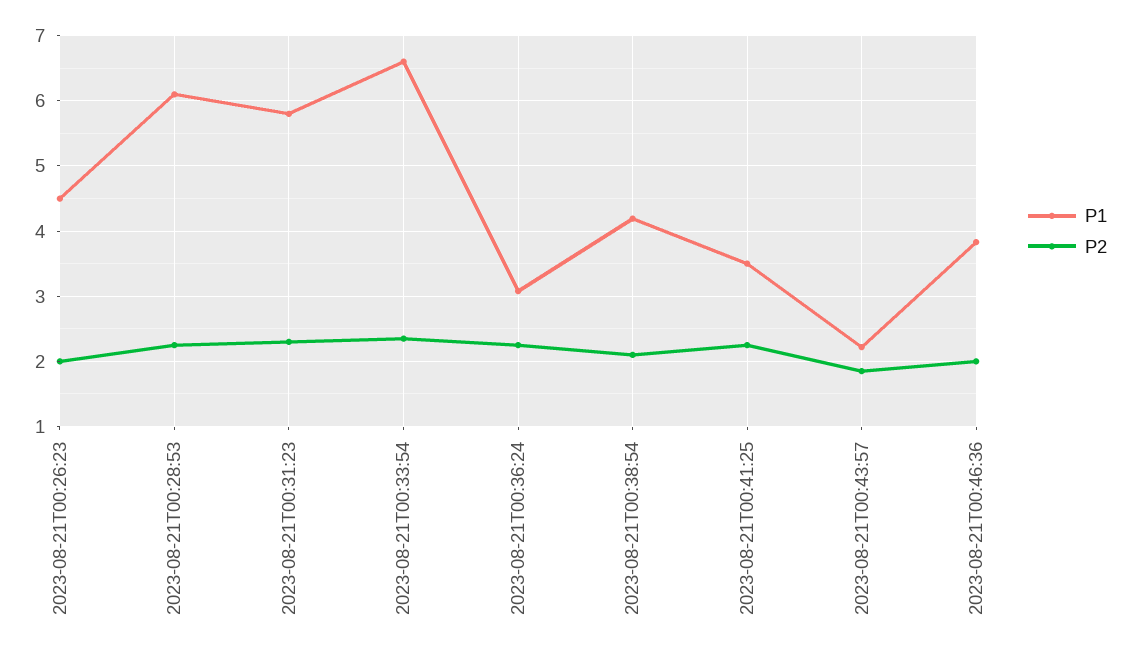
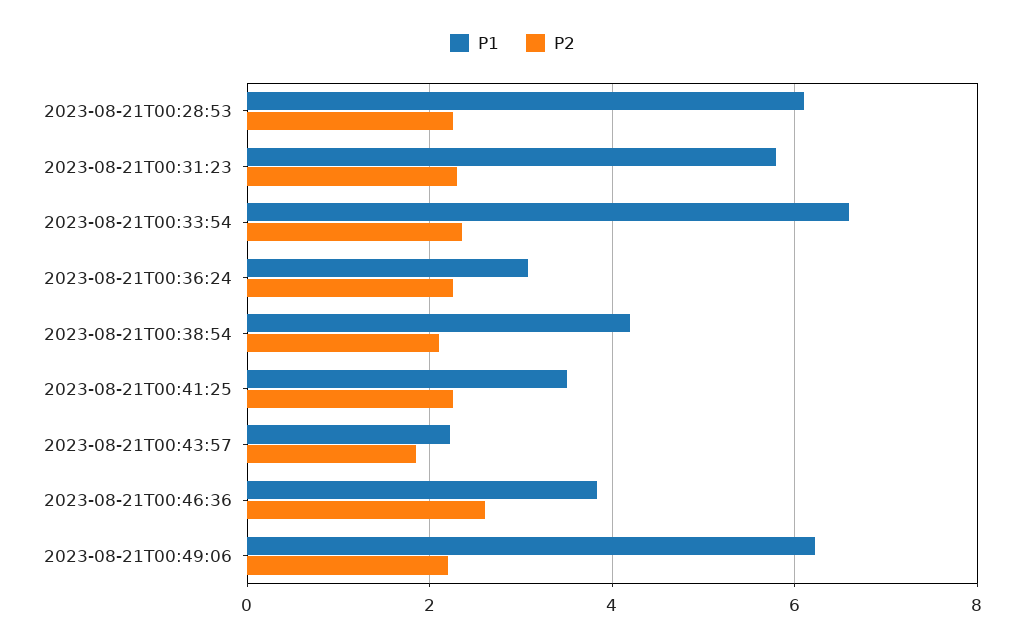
P1, 2023-08-21T00:26:23: 4.5 -> none
P2, 2023-08-21T00:26:23: 2 -> none
P2, 2023-08-21T00:46:36: 2 -> 2.6
P1, 2023-08-21T00:49:06: none -> 6.2
P2, 2023-08-21T00:49:06: none -> 2.2

